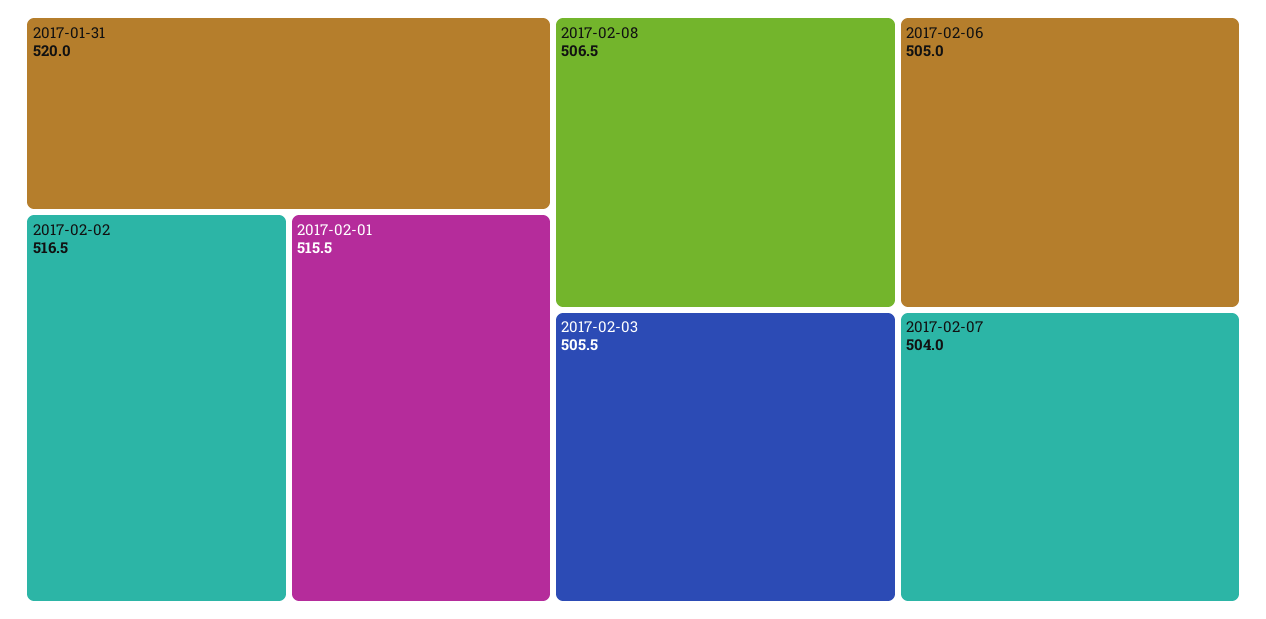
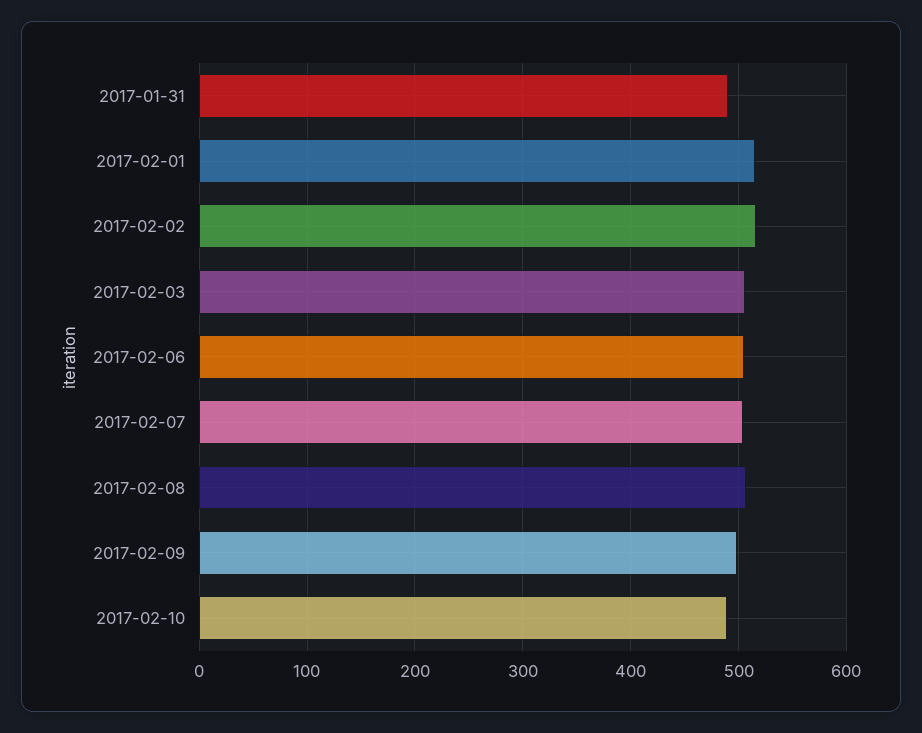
2017-01-31: 520 -> 490
2017-02-09: none -> 500
2017-02-10: none -> 490

